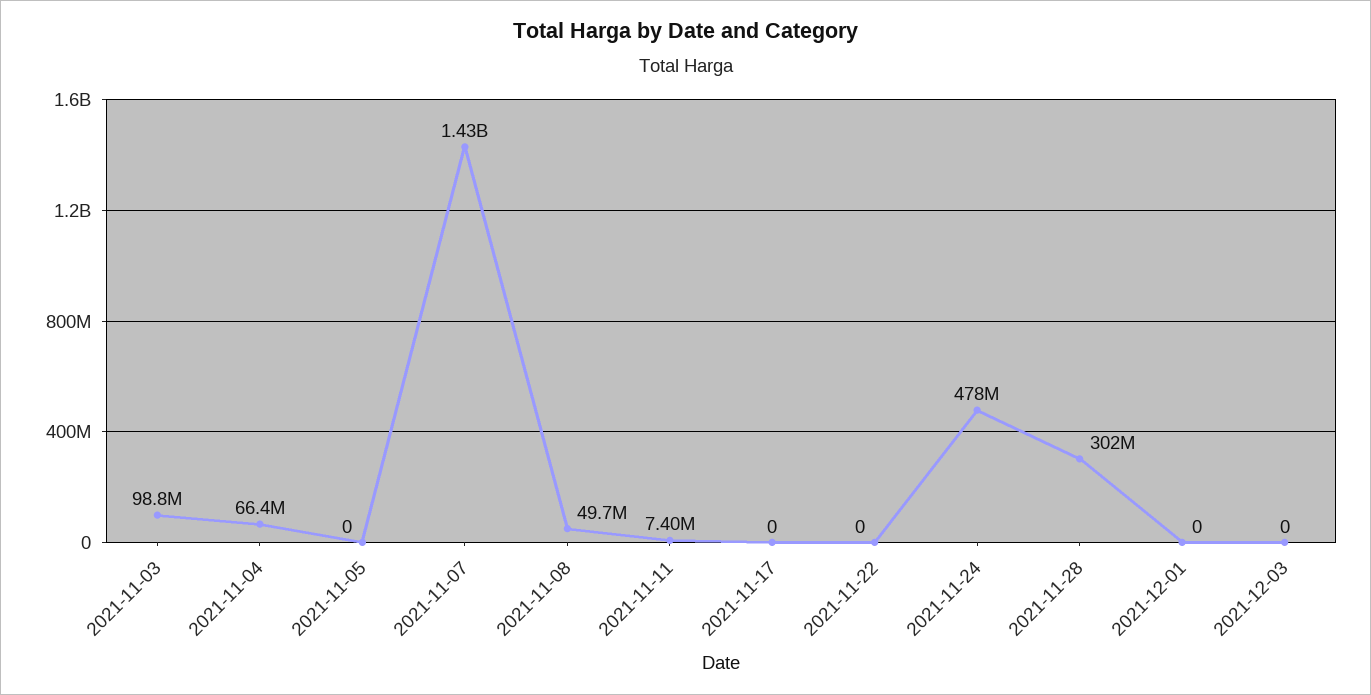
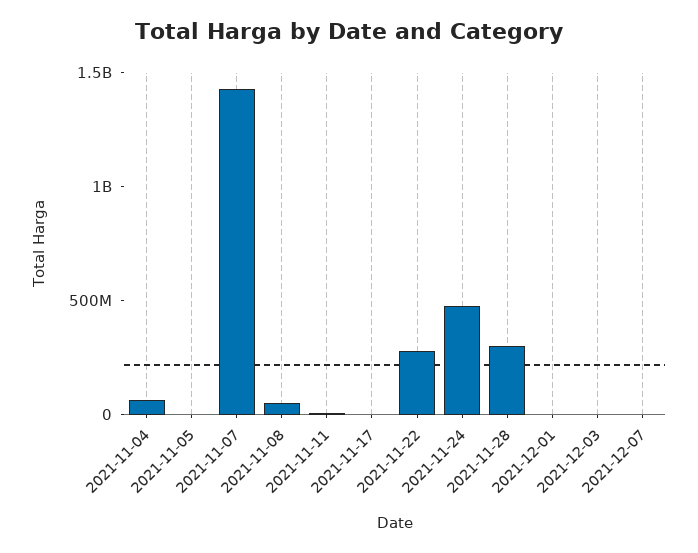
2021-11-03: 98800000 -> none
2021-11-22: 0 -> 300000000
2021-12-07: none -> 0

